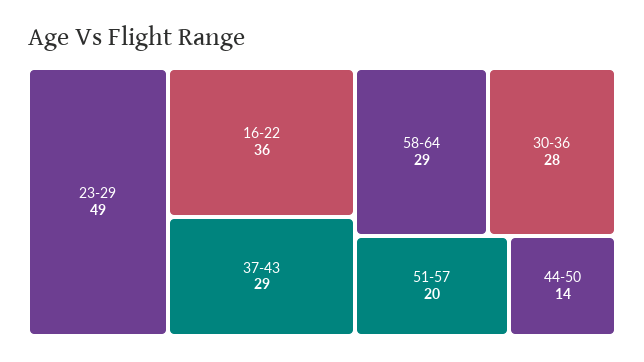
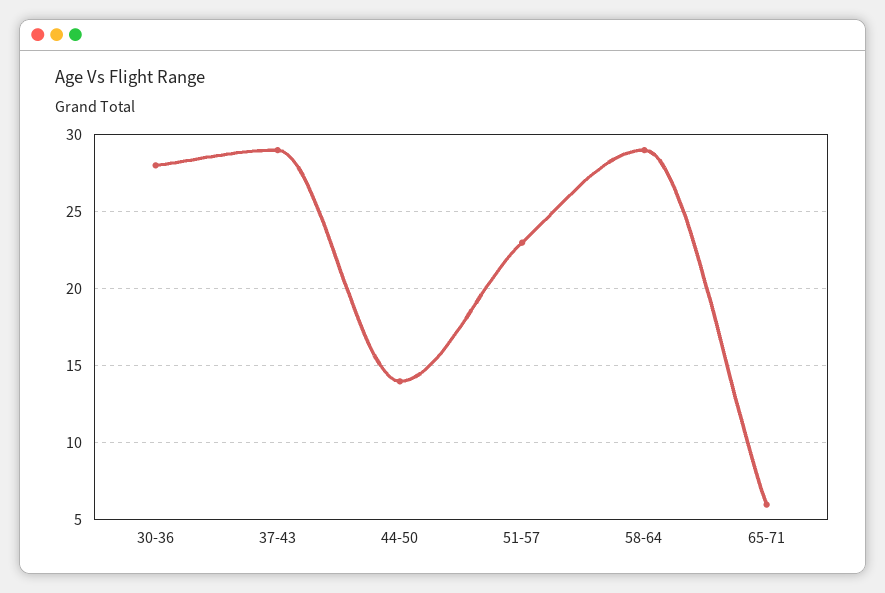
23-29: 49 -> none
16-22: 36 -> none
51-57: 20 -> 23
65-71: none -> 6

